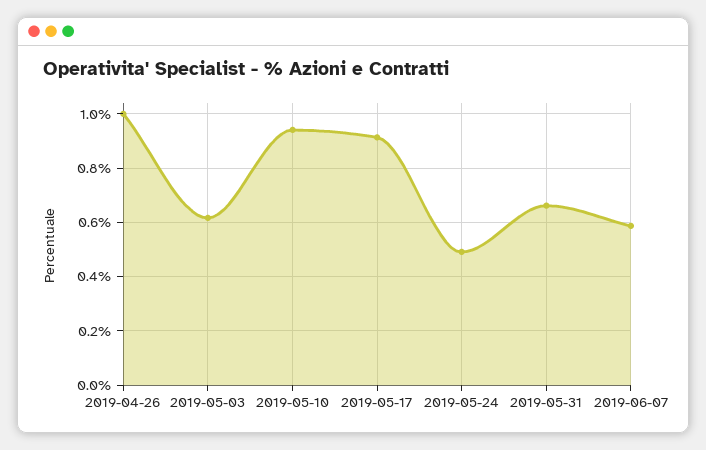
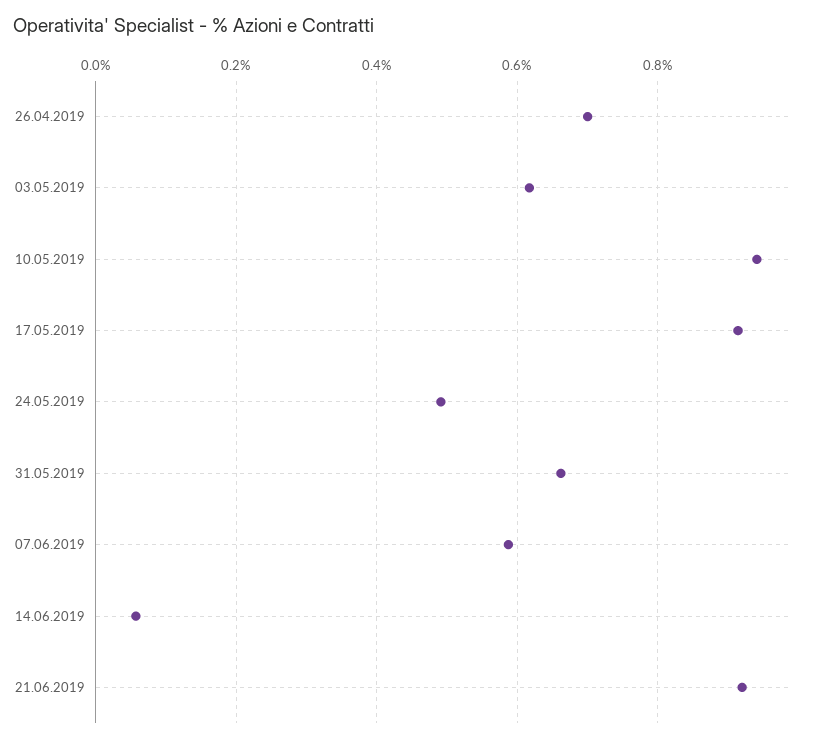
2019-04-26: 1 -> 0.7
14.06.2019: none -> 0.06
21.06.2019: none -> 0.92

